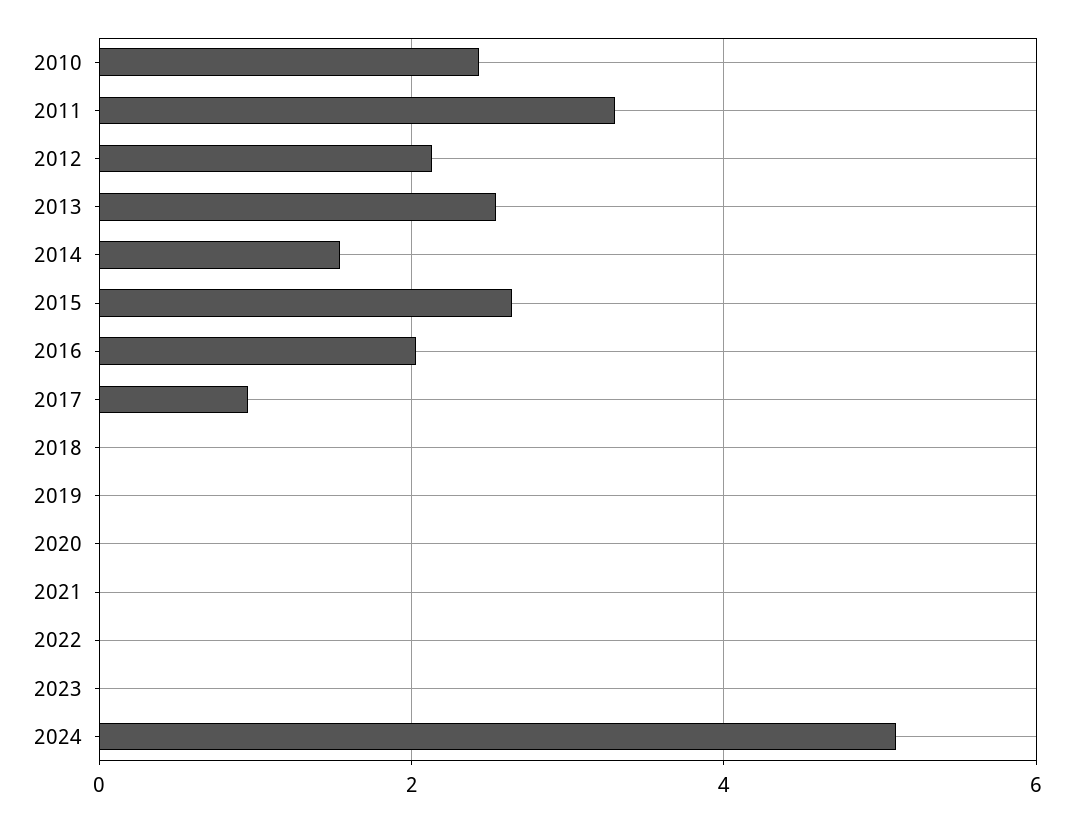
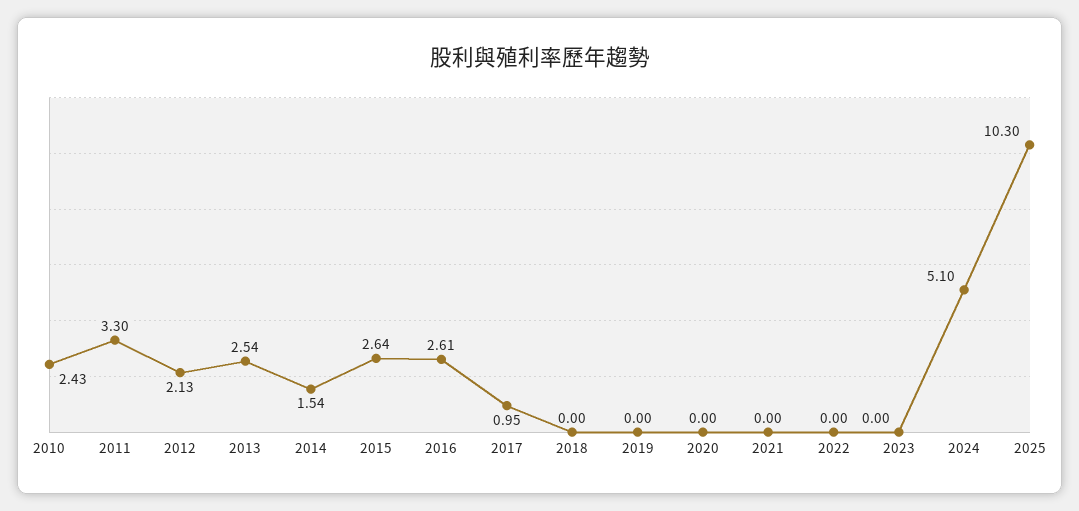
2016: 2 -> 2.61
2025: none -> 10.3

